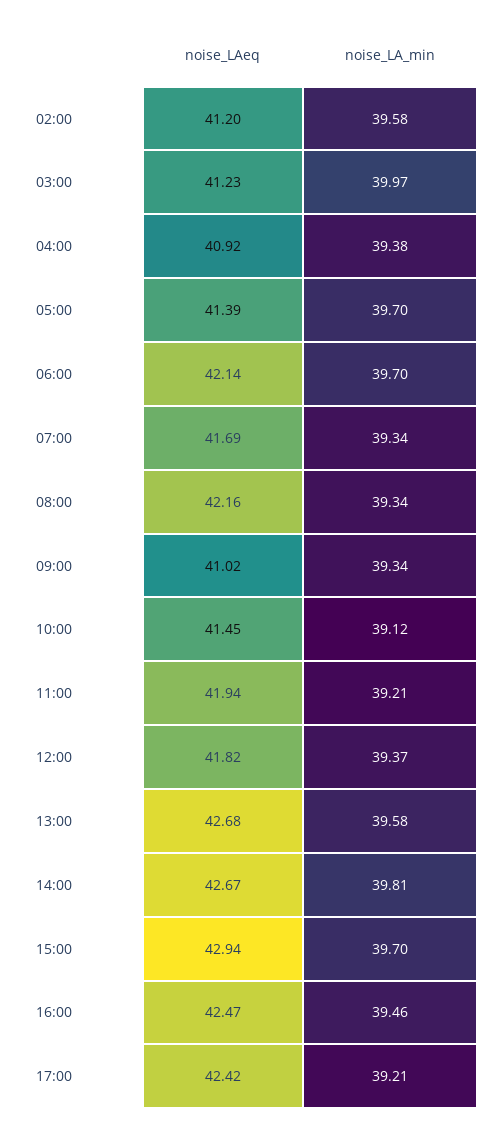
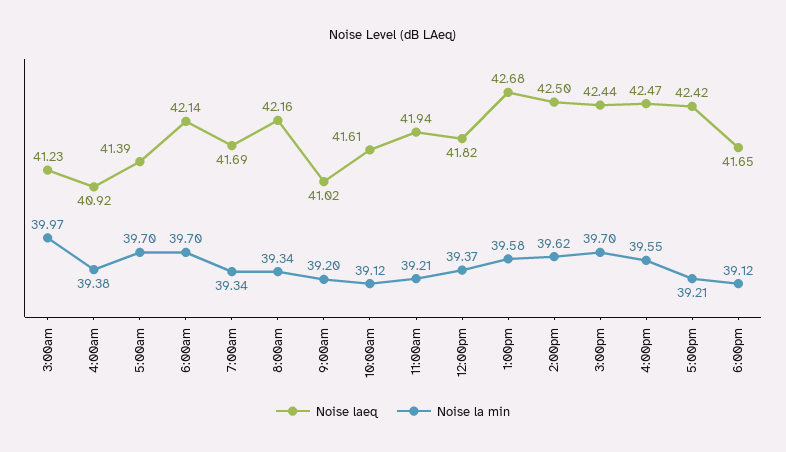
noise_LAeq, 02:00: 41.2 -> none
noise_LA_min, 02:00: 39.58 -> none
noise_LA_min, 09:00: 39.34 -> 39.2
noise_LAeq, 10:00: 41.45 -> 41.61
noise_LAeq, 14:00: 42.67 -> 42.5
noise_LA_min, 14:00: 39.81 -> 39.62
noise_LAeq, 15:00: 42.94 -> 42.44
noise_LA_min, 16:00: 39.46 -> 39.55
noise_LAeq, 6:00pm: none -> 41.65
noise_LA_min, 6:00pm: none -> 39.12

